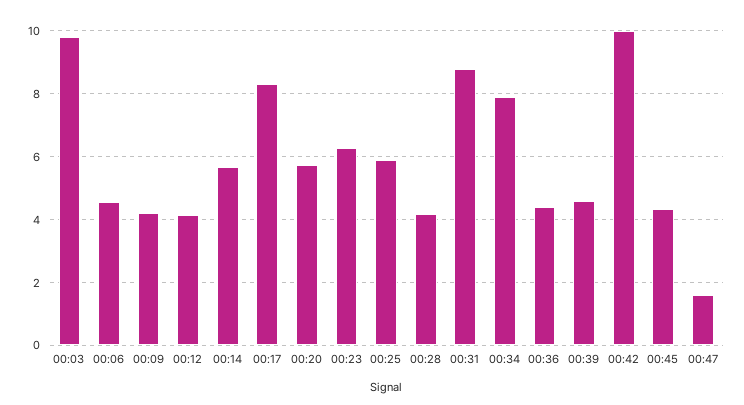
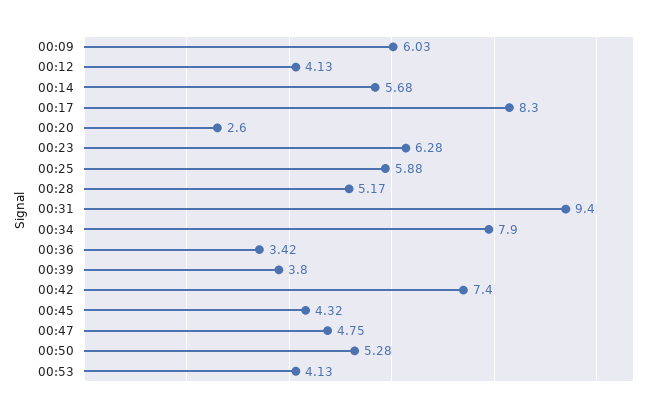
00:03: 9.8 -> none
00:06: 4.6 -> none
00:09: 4.2 -> 6.03
00:20: 5.8 -> 2.6
00:28: 4.2 -> 5.17
00:31: 8.8 -> 9.4
00:36: 4.4 -> 3.42
00:39: 4.6 -> 3.8
00:42: 10 -> 7.4
00:47: 1.6 -> 4.75
00:50: none -> 5.28
00:53: none -> 4.13

